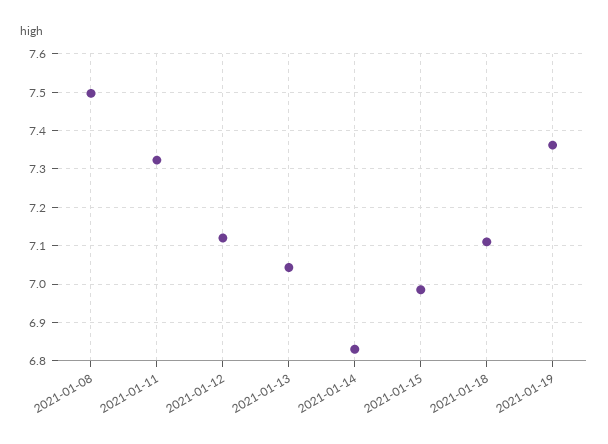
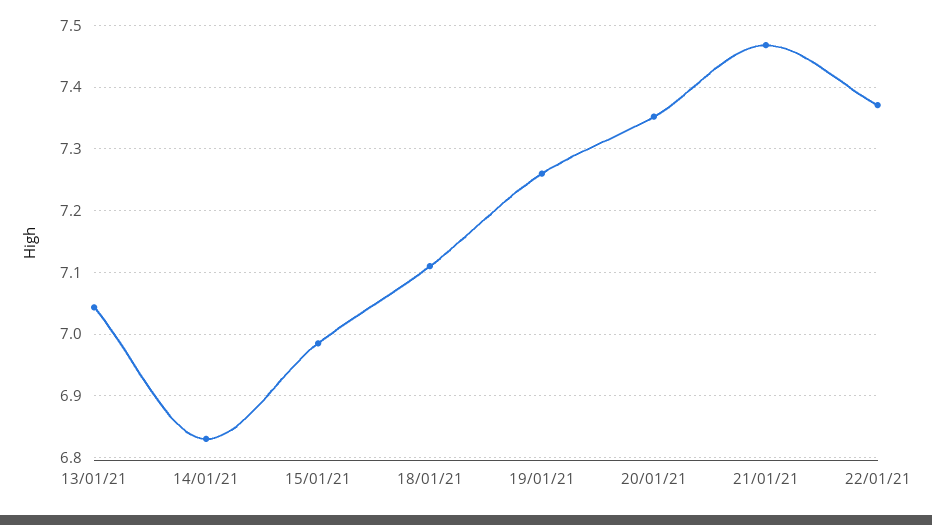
2021-01-08: 7.5 -> none
2021-01-11: 7.32 -> none
2021-01-12: 7.12 -> none
2021-01-19: 7.36 -> 7.26
20/01/21: none -> 7.35
21/01/21: none -> 7.47
22/01/21: none -> 7.37

